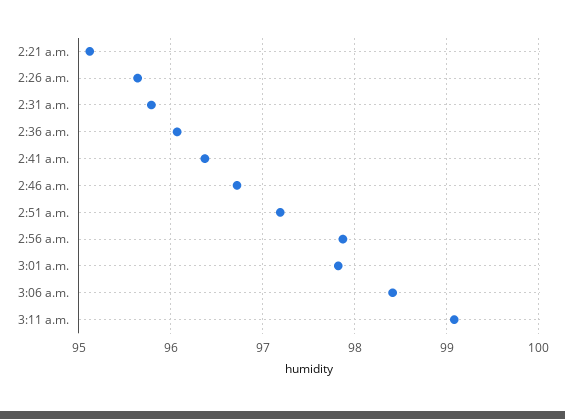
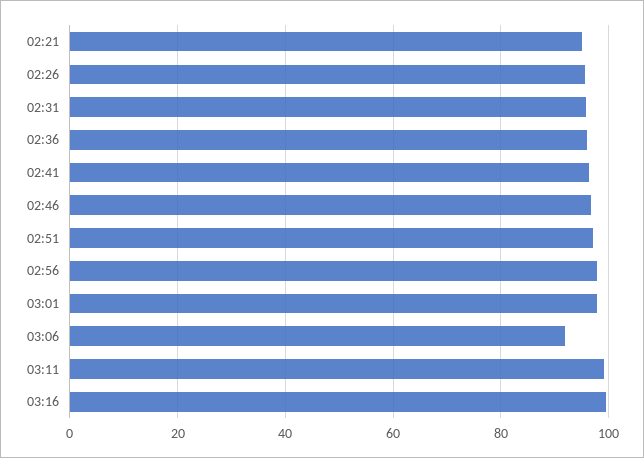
3:06 a.m.: 98.4 -> 92
03:16: none -> 100

